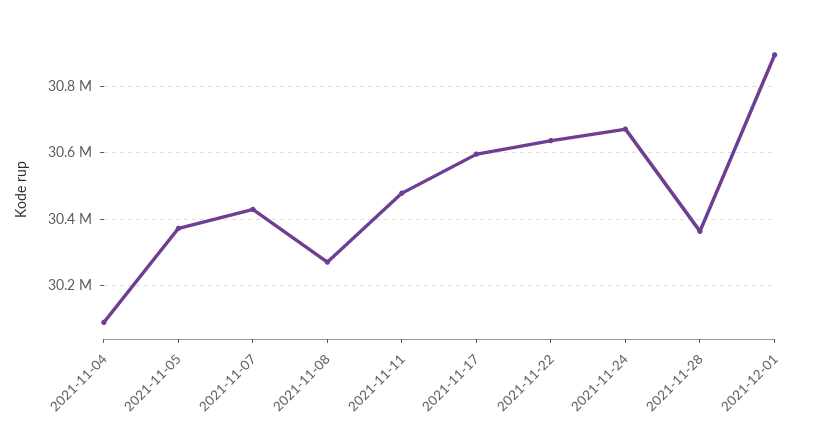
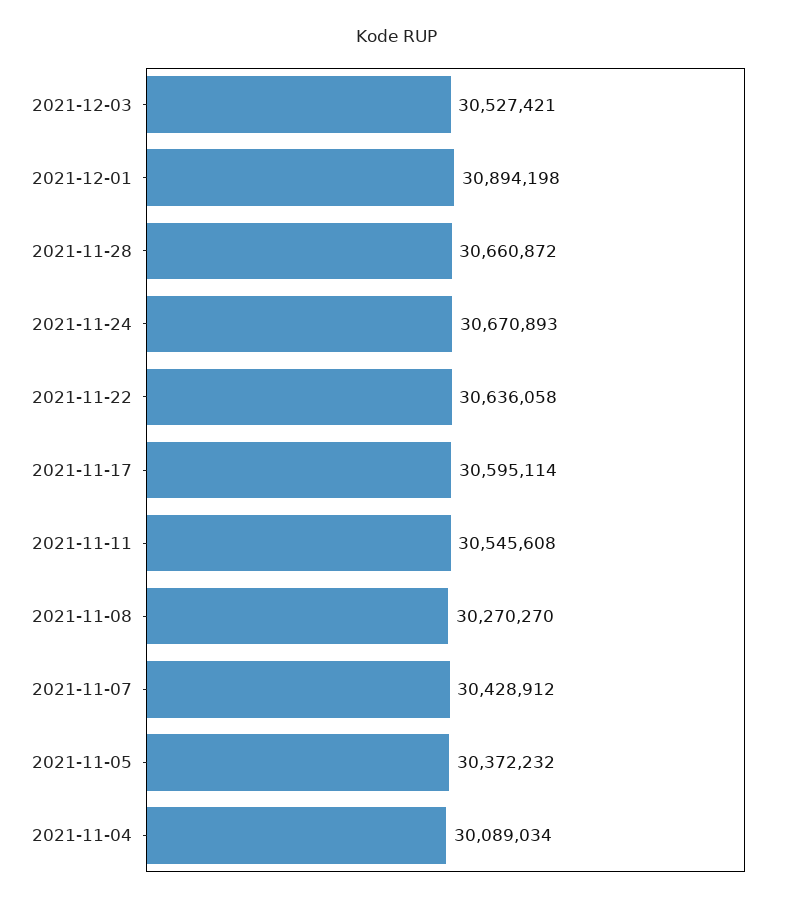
2021-11-11: 30480000 -> 30545608
2021-11-28: 30360000 -> 30660872
2021-12-03: none -> 30527421

